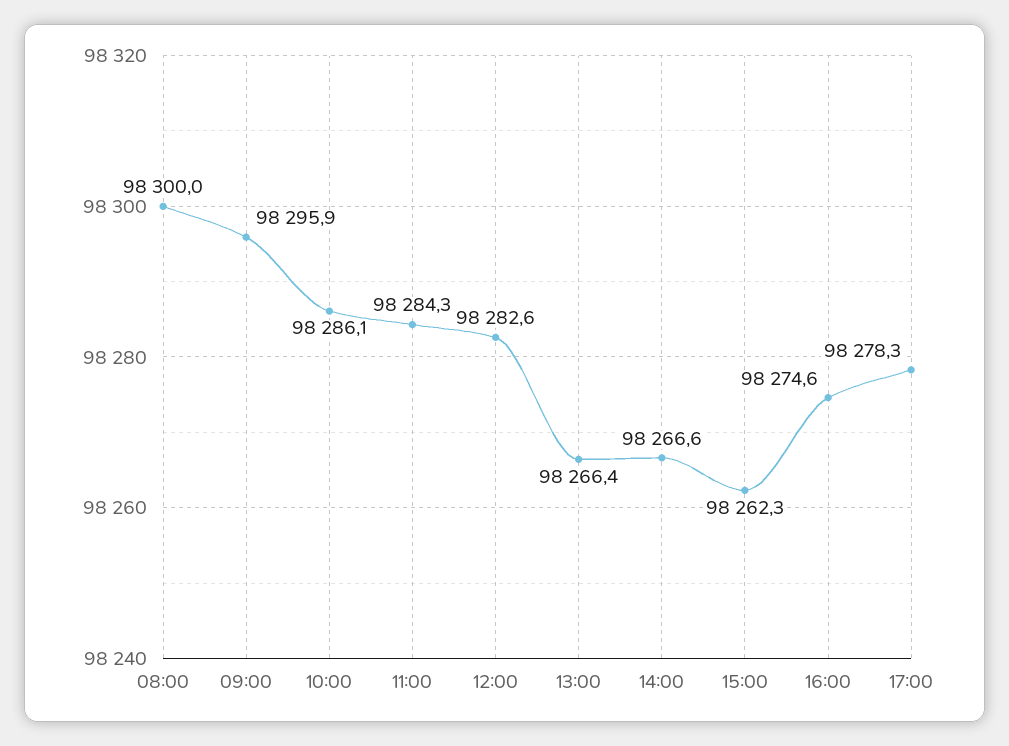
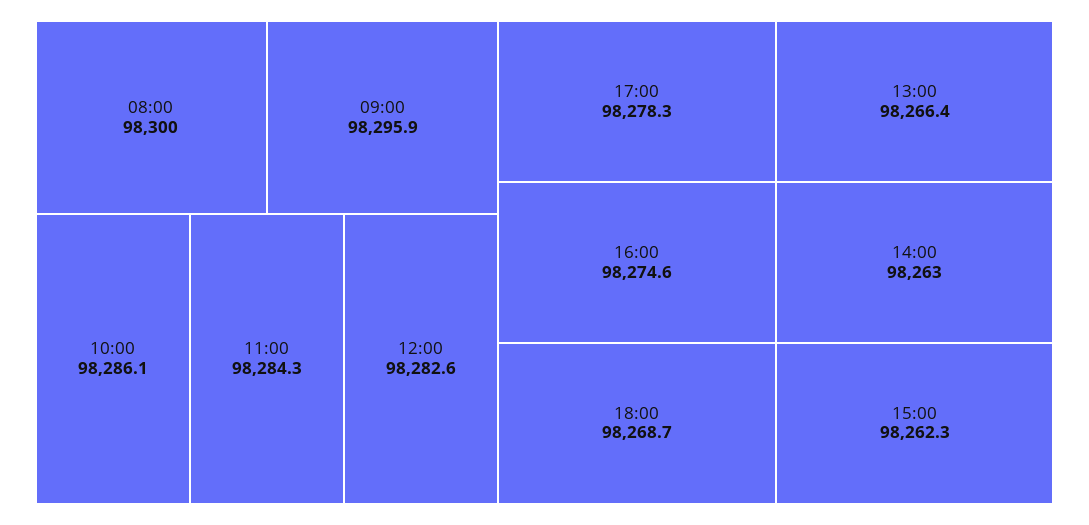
14:00: 98266.6 -> 98263
18:00: none -> 98268.7

